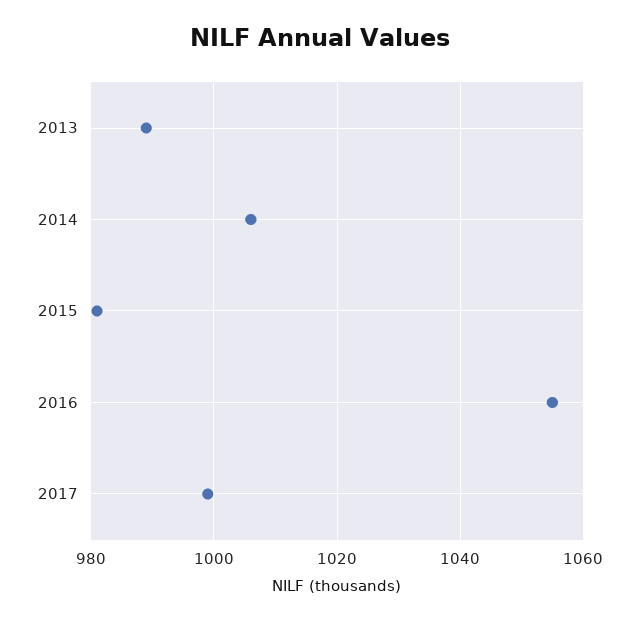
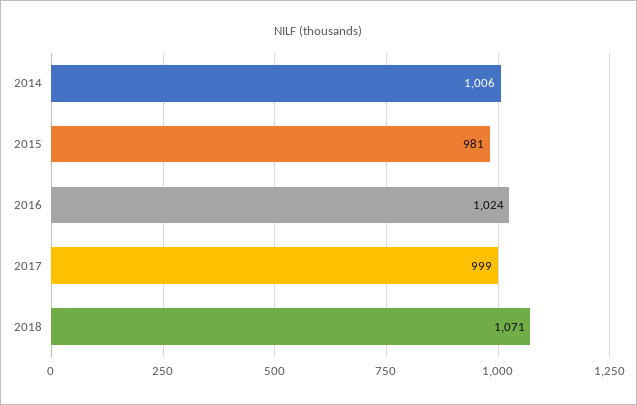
2013: 990 -> none
2016: 1055 -> 1024
2018: none -> 1071

